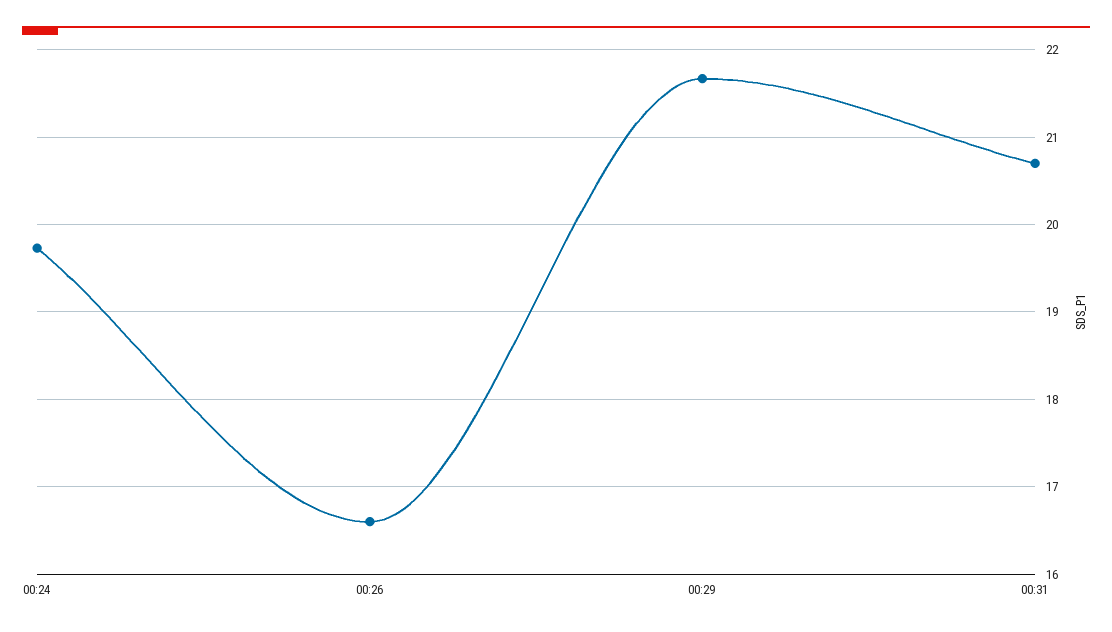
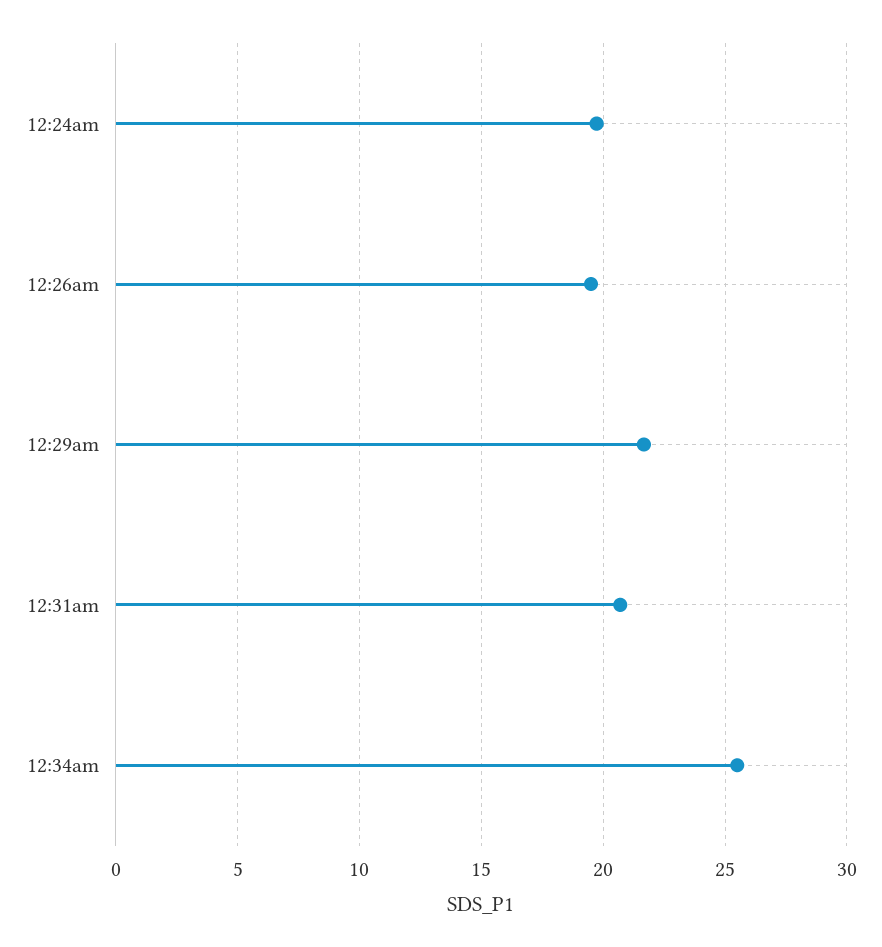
00:26: 16.6 -> 19.5
12:34am: none -> 25.5

